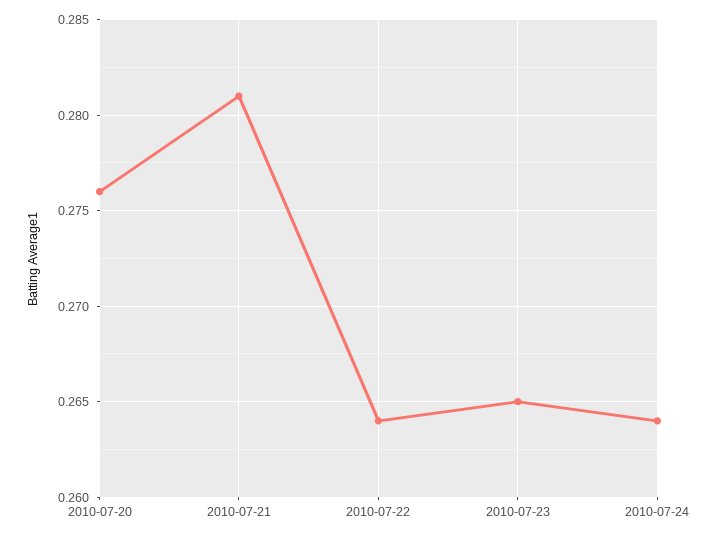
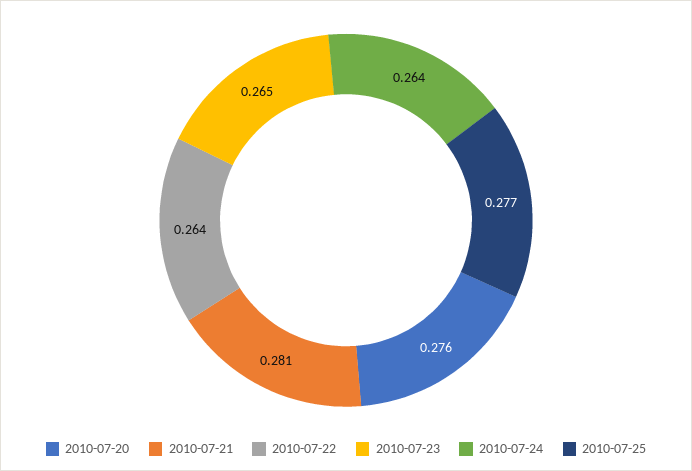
2010-07-25: none -> 0.277

